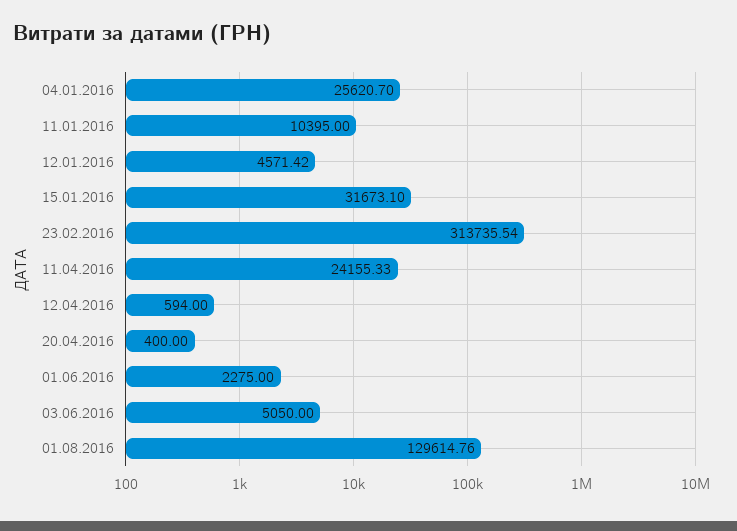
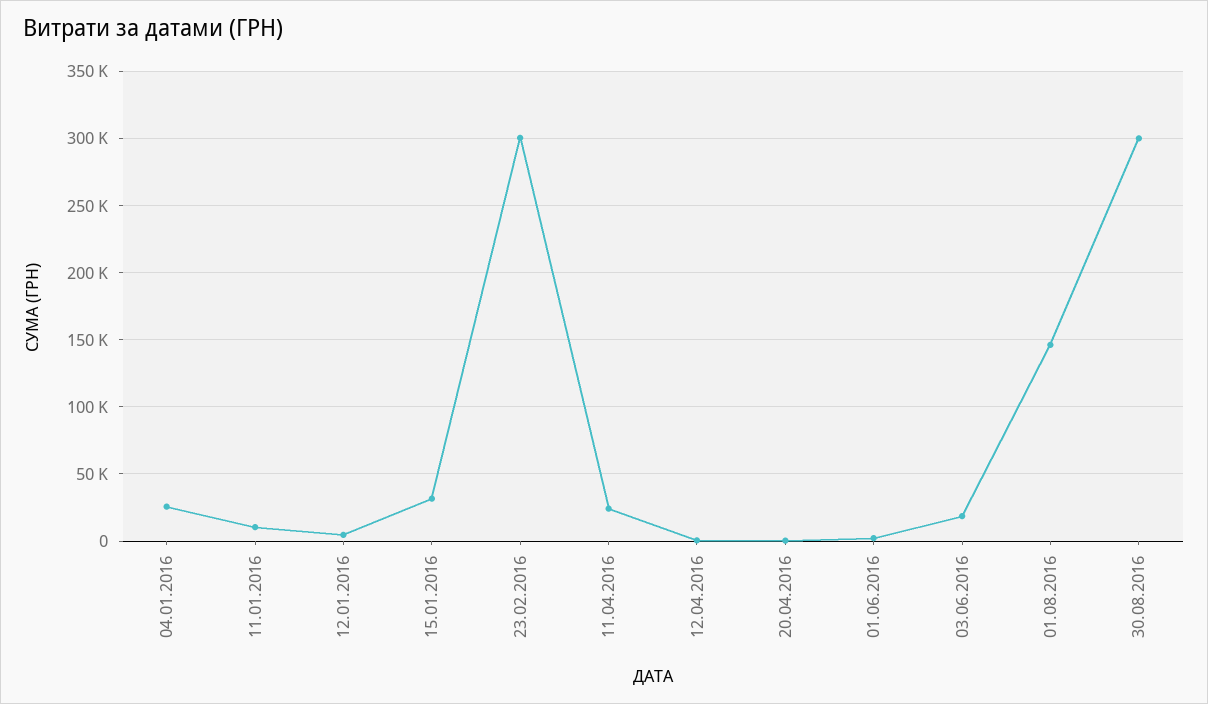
23.02.2016: 313735.54 -> 300000
03.06.2016: 5050 -> 20000
01.08.2016: 129614.76 -> 145000
30.08.2016: none -> 300000

